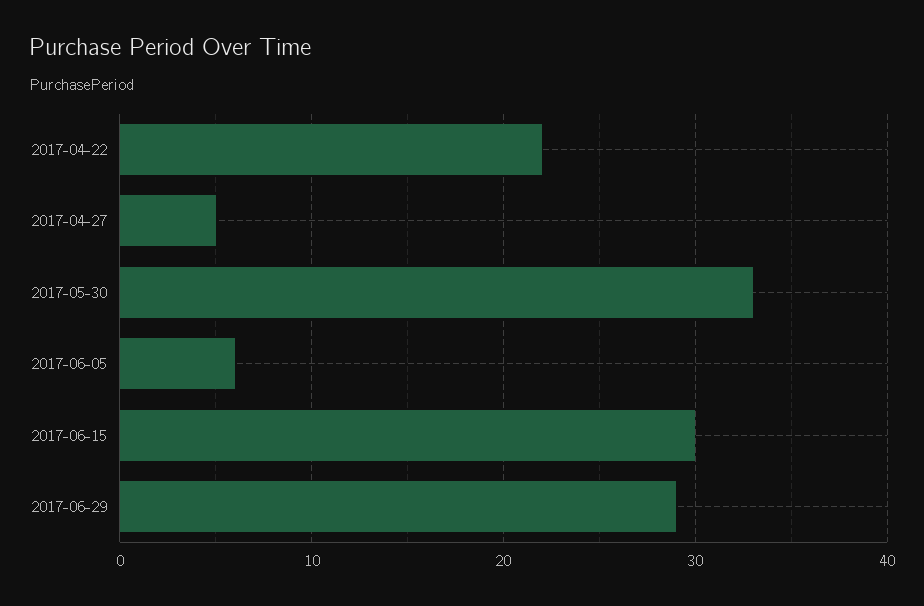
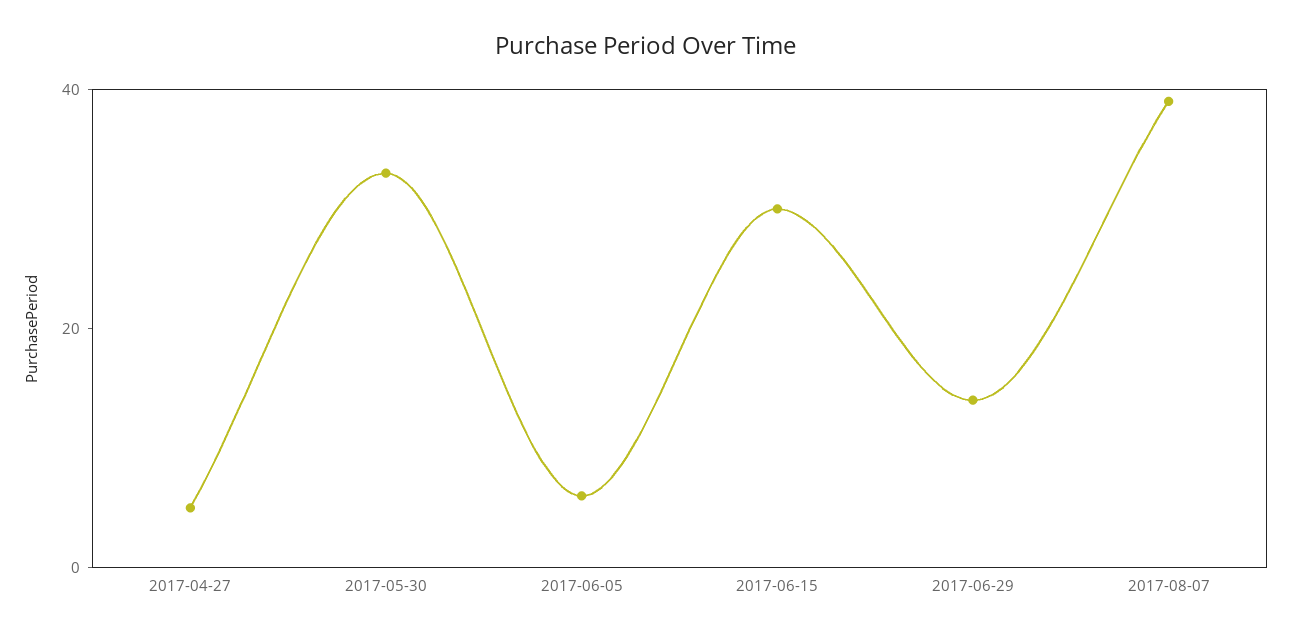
2017-04-22: 22 -> none
2017-06-29: 29 -> 15
2017-08-07: none -> 40

